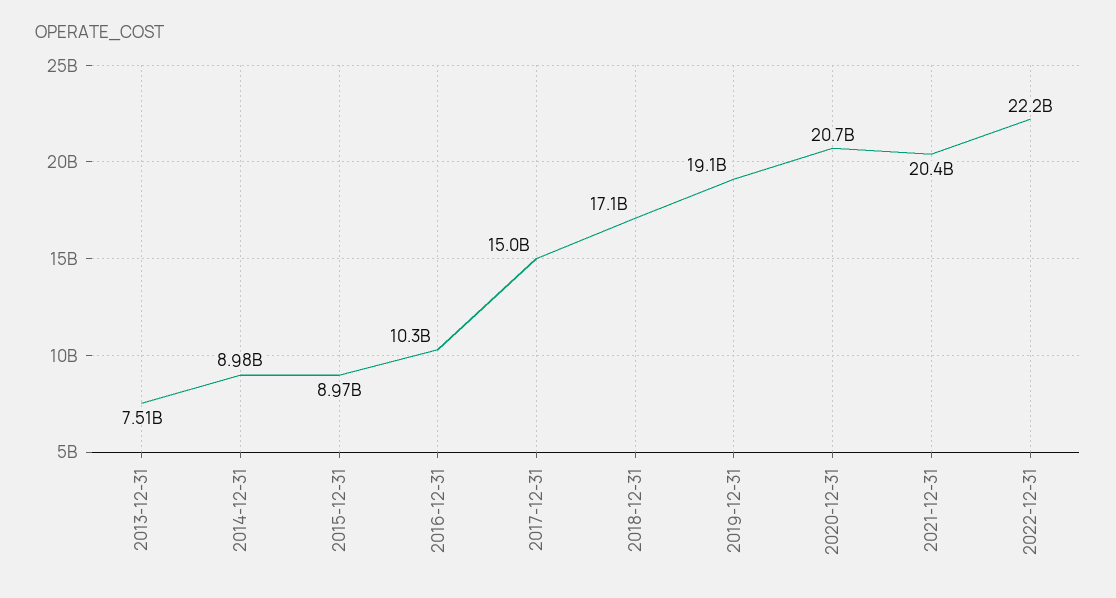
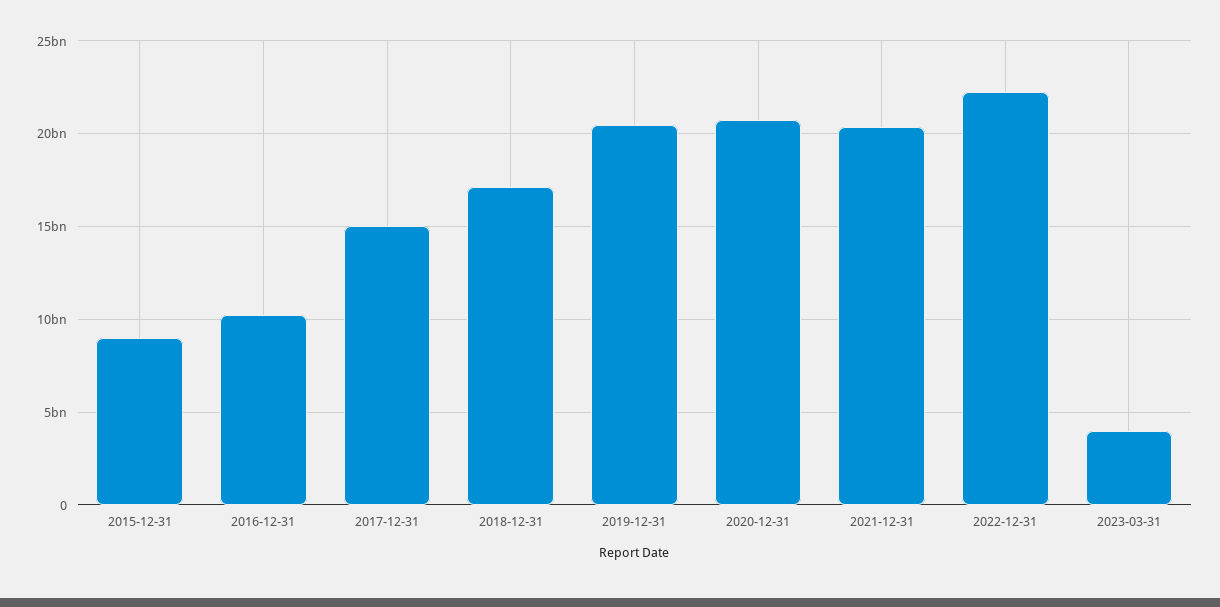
2013-12-31: 7510000000 -> none
2014-12-31: 8980000000 -> none
2019-12-31: 19100000000 -> 20500000000
2023-03-31: none -> 4000000000

